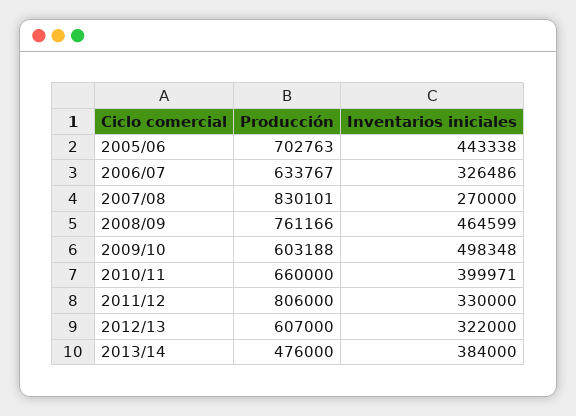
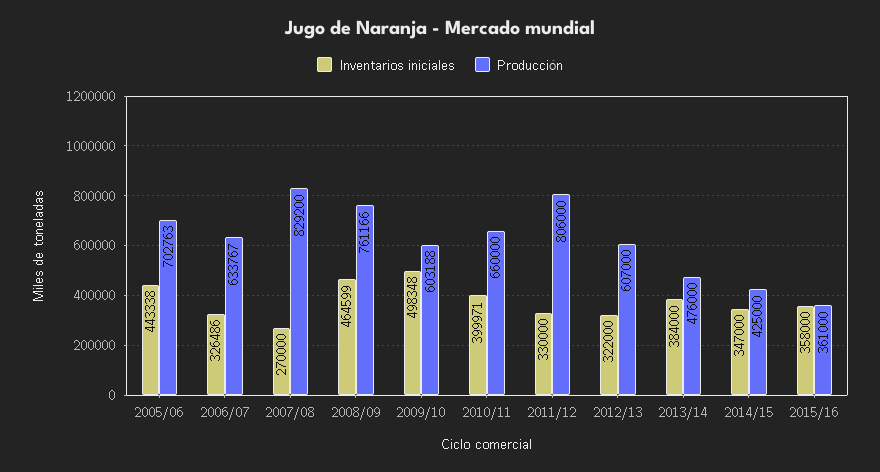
Producción, 2007/08: 830101 -> 829200
Inventarios iniciales, 2014/15: none -> 347000
Producción, 2014/15: none -> 425000
Inventarios iniciales, 2015/16: none -> 358000
Producción, 2015/16: none -> 361000

